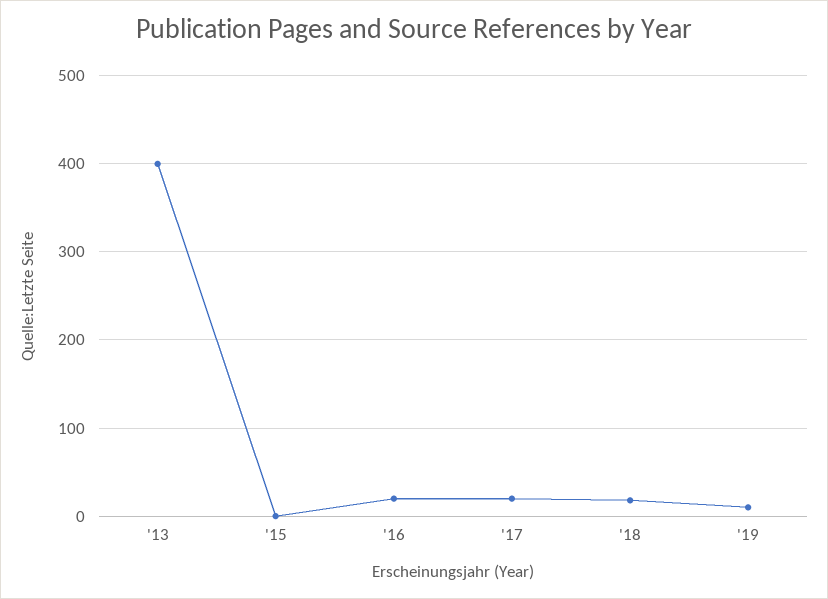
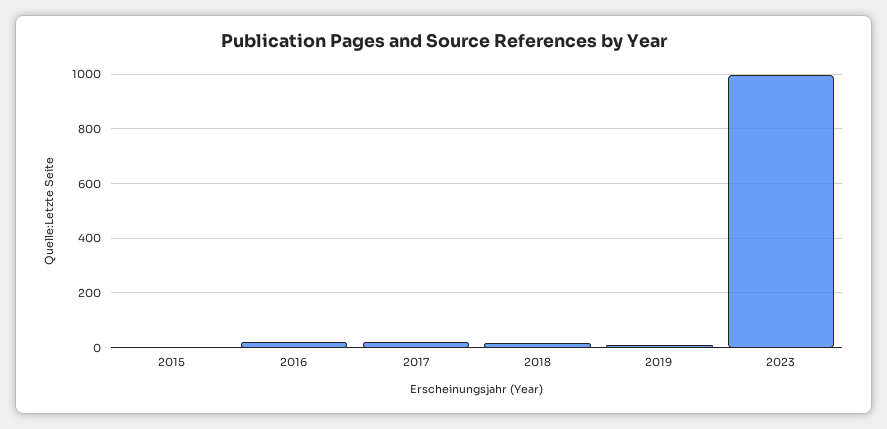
'13: 400 -> none
2023: none -> 1000

